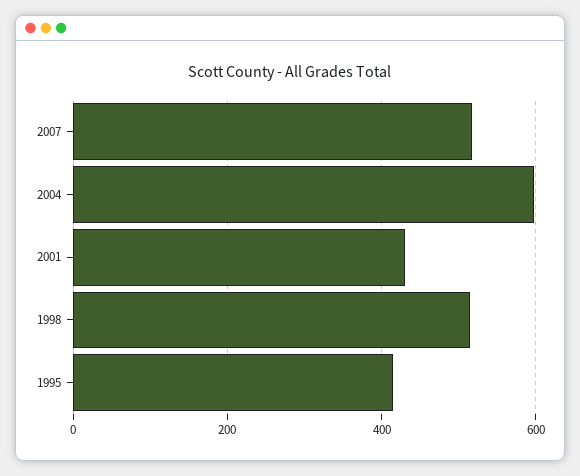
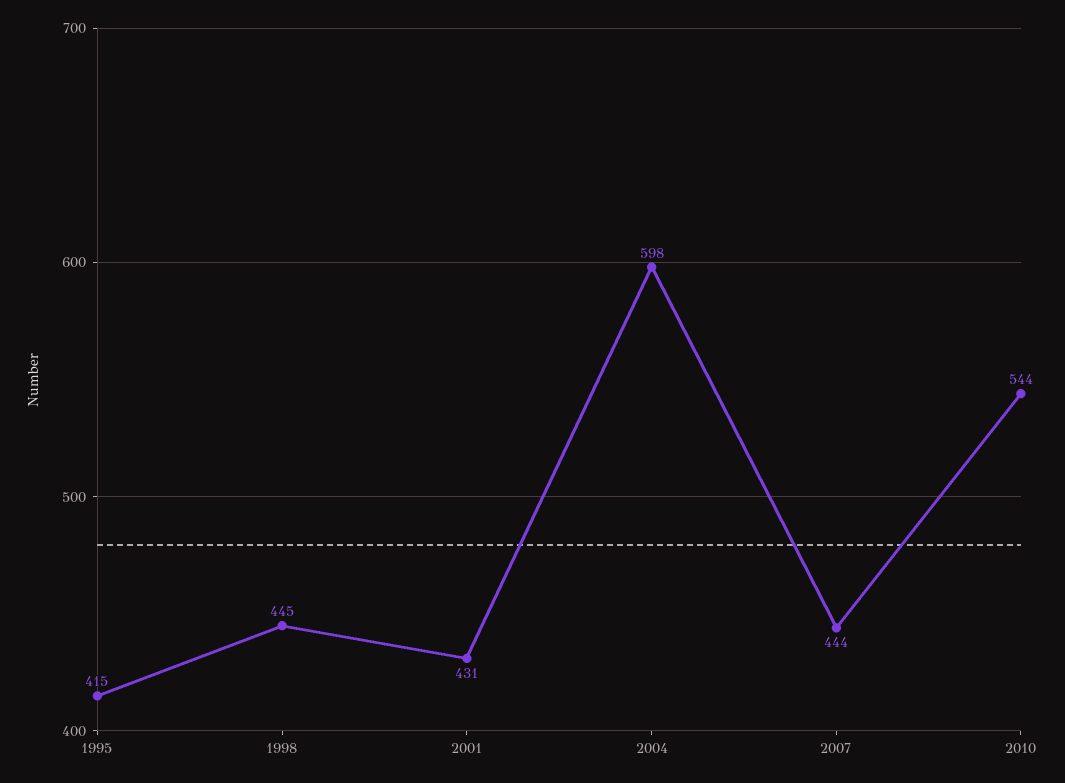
2007: 520 -> 444
1998: 520 -> 445
2010: none -> 544

